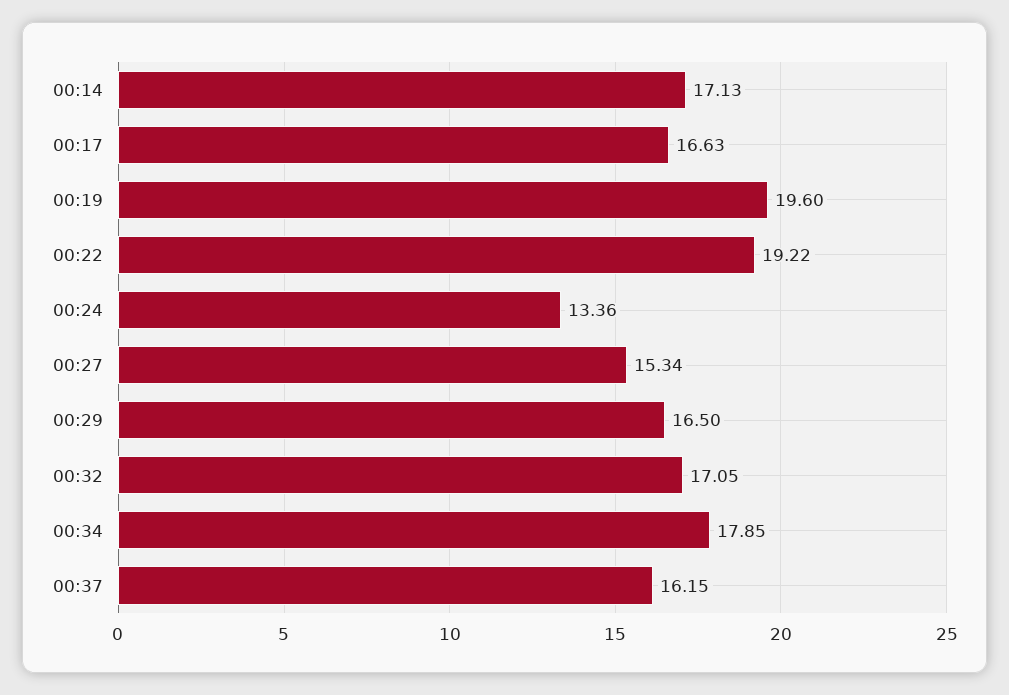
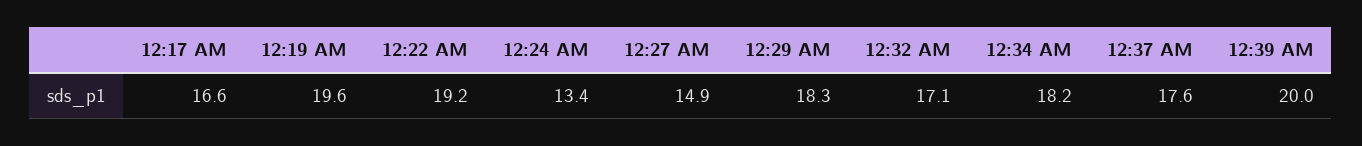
00:14: 17.13 -> none
00:27: 15.34 -> 14.9
00:29: 16.5 -> 18.3
00:34: 17.85 -> 18.2
00:37: 16.15 -> 17.6
12:39 AM: none -> 20

